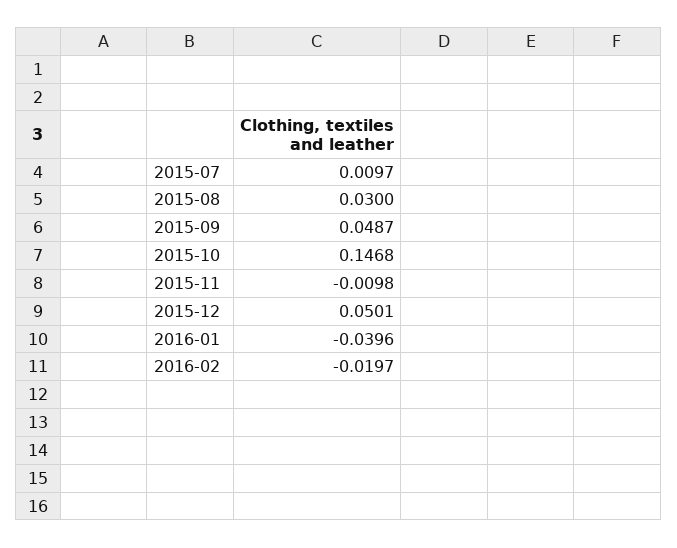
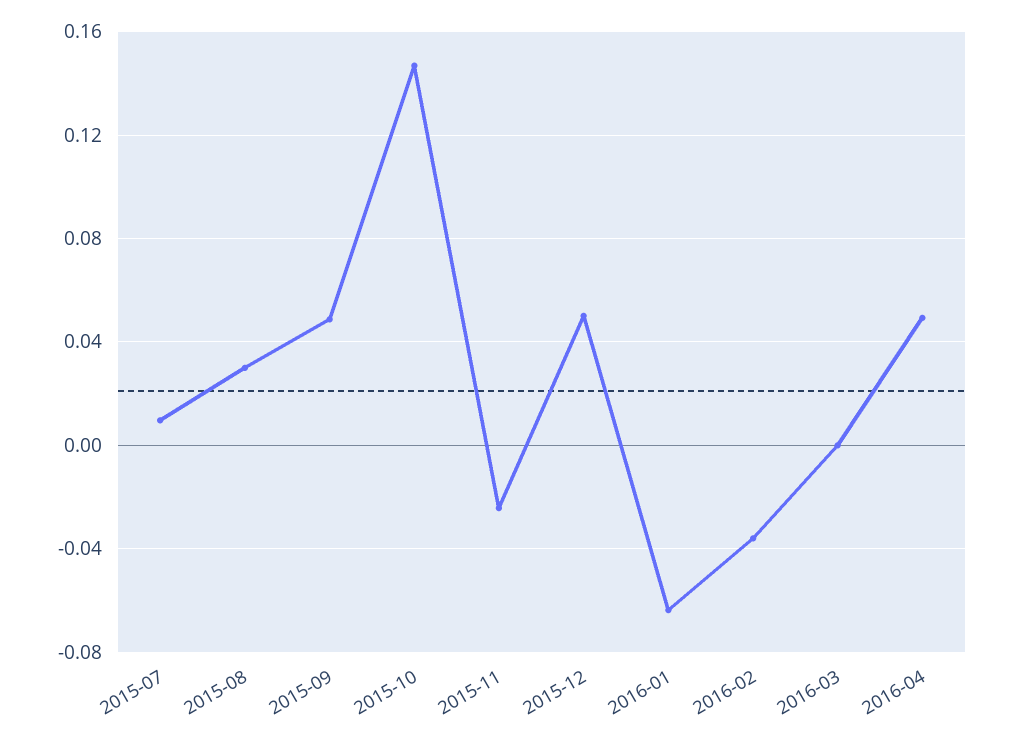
2015-11: -0.0098 -> -0.025
2016-01: -0.0396 -> -0.065
2016-02: -0.0197 -> -0.035
2016-03: none -> 0
2016-04: none -> 0.05

